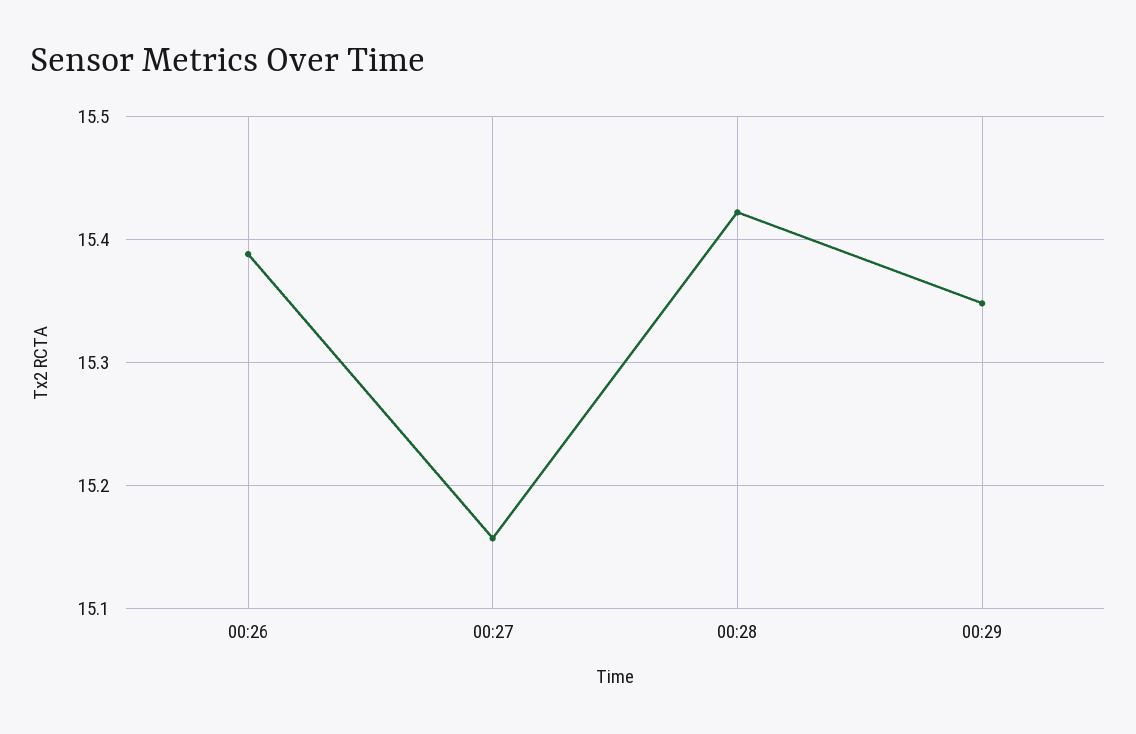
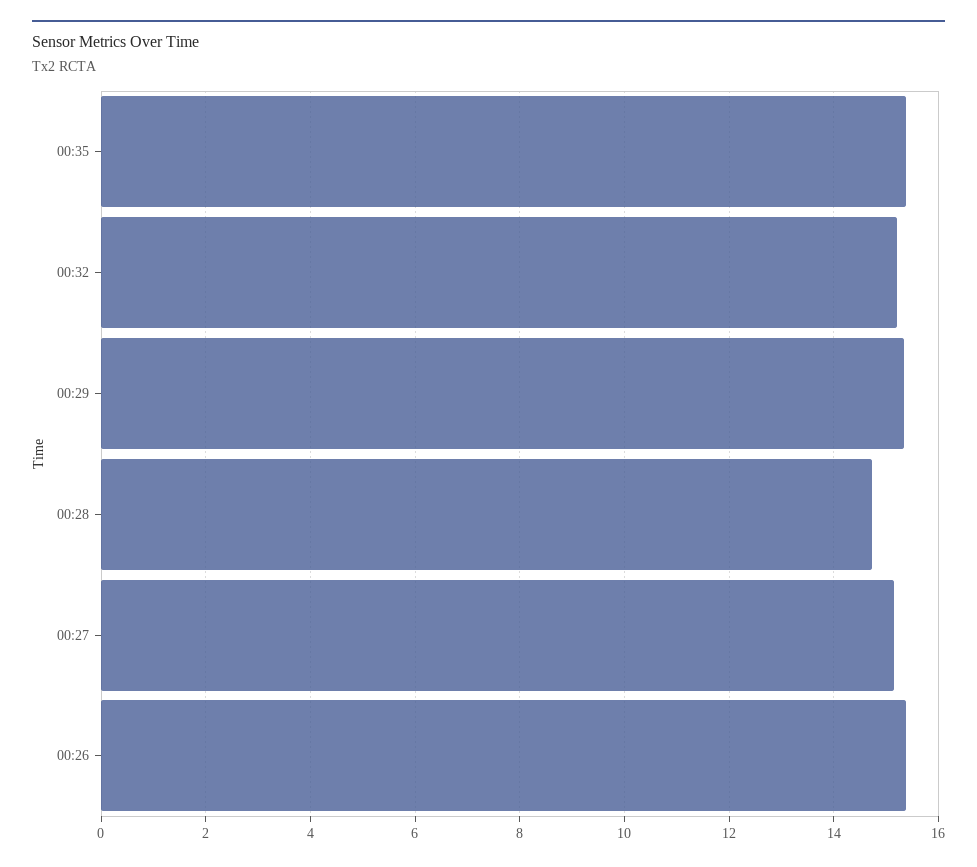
00:28: 15.42 -> 14.8
00:35: none -> 15.4
00:32: none -> 15.2

